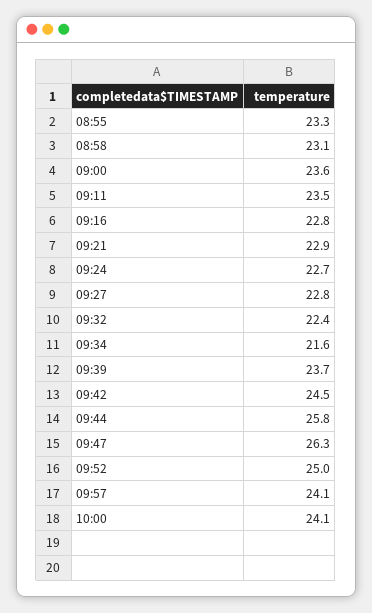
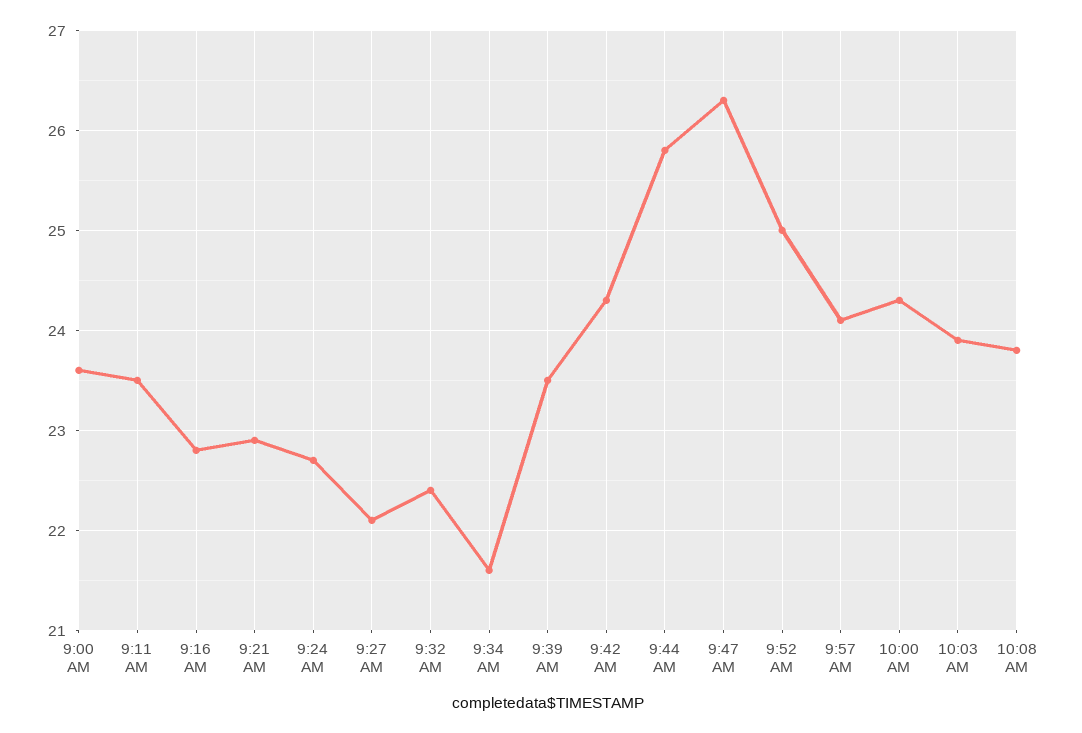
08:55: 23.3 -> none
08:58: 23.1 -> none
09:27: 22.8 -> 22.1
09:39: 23.7 -> 23.5
09:42: 24.5 -> 24.3
10:00: 24.1 -> 24.3
10:03 AM: none -> 23.9
10:08 AM: none -> 23.8

